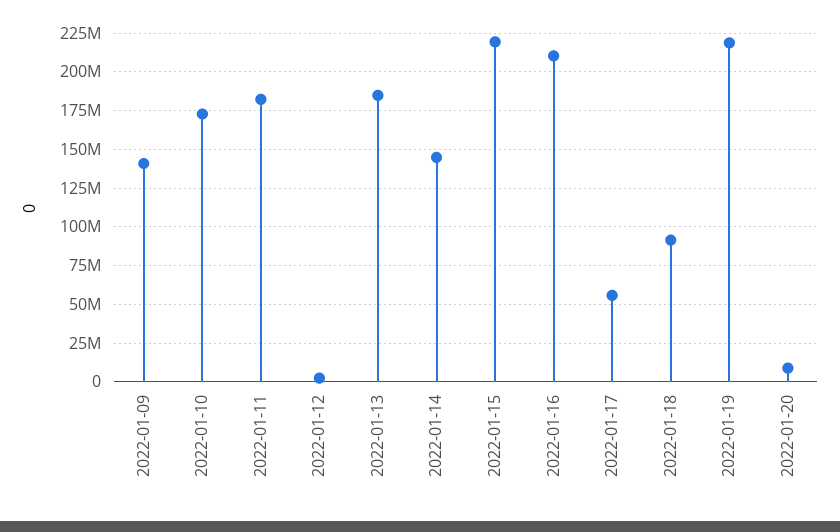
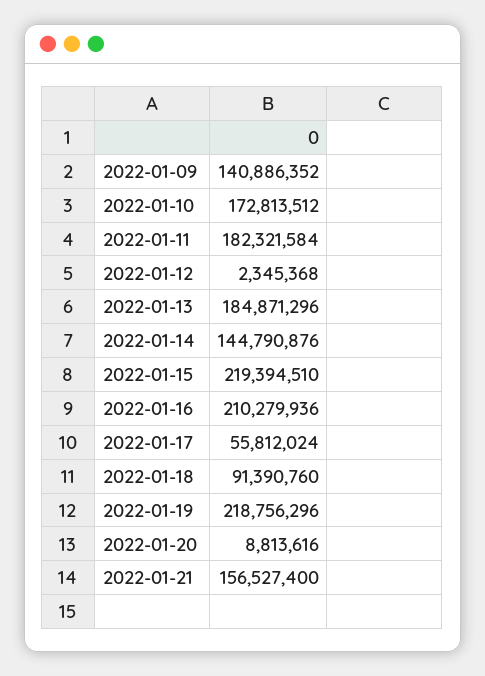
2022-01-21: none -> 156527400

